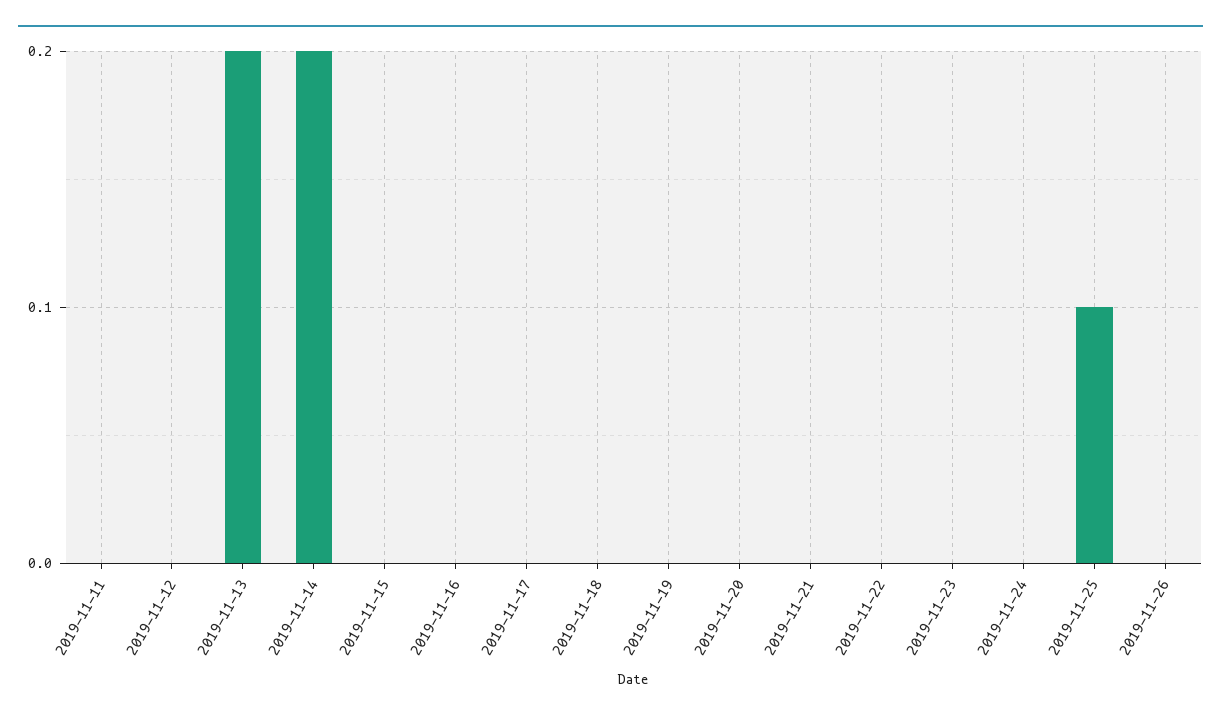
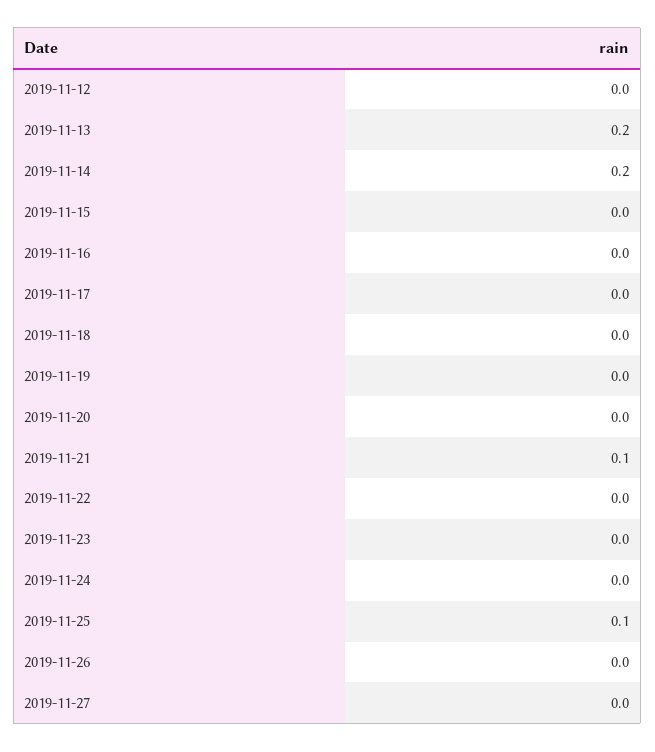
2019-11-11: 0 -> none
2019-11-21: 0 -> 0.1
2019-11-27: none -> 0

